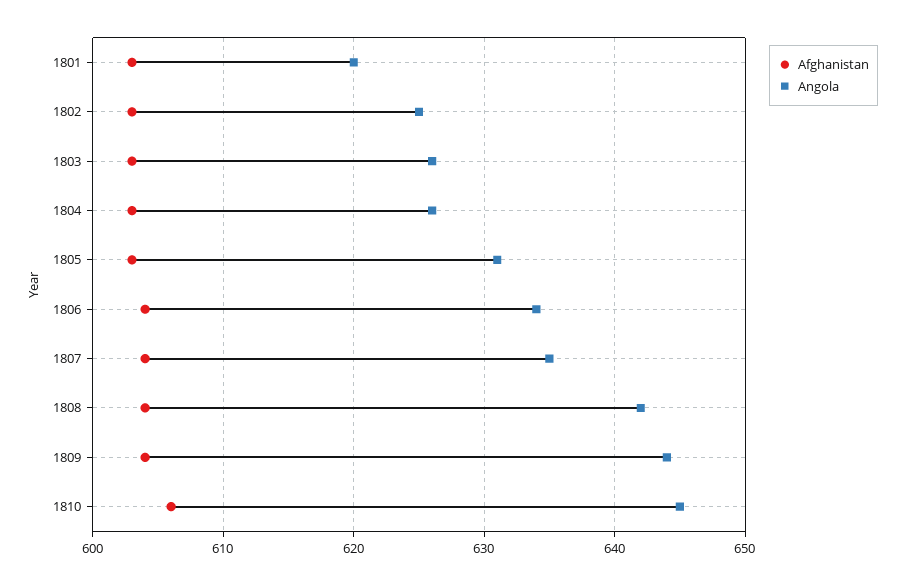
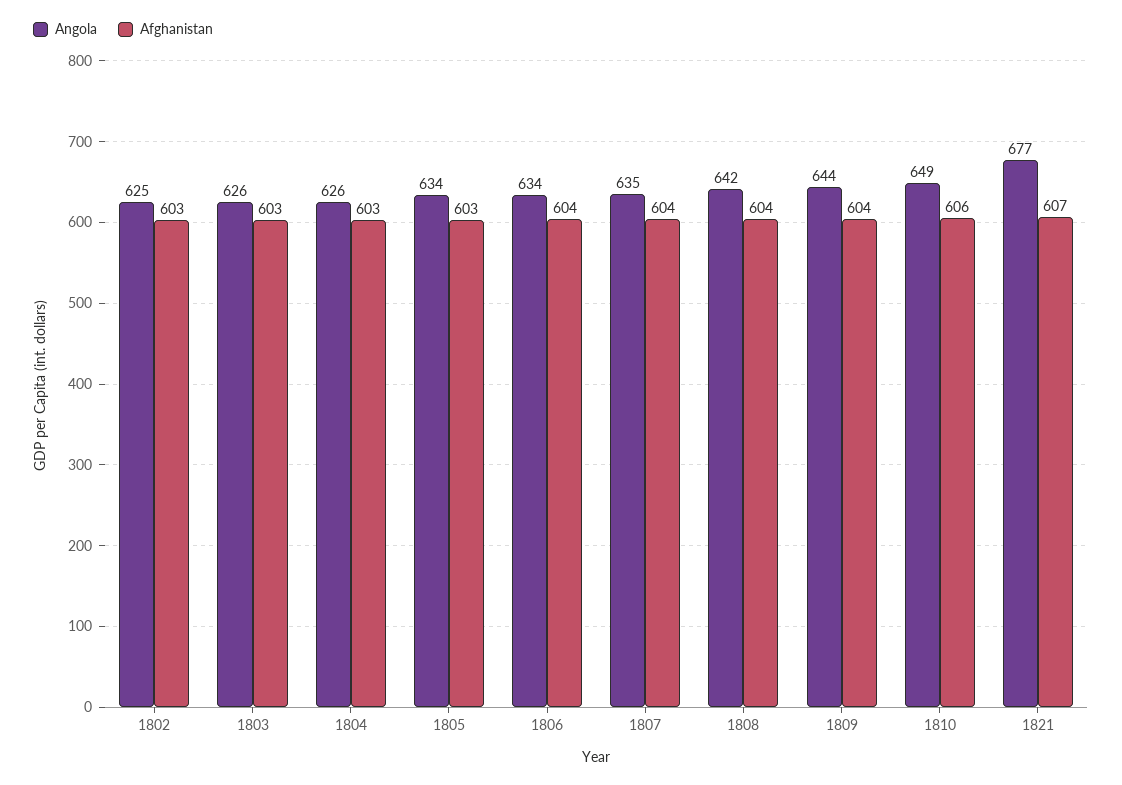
Afghanistan, 1801: 603 -> none
Angola, 1801: 620 -> none
Angola, 1805: 631 -> 634
Angola, 1810: 645 -> 649
Angola, 1821: none -> 677
Afghanistan, 1821: none -> 607

